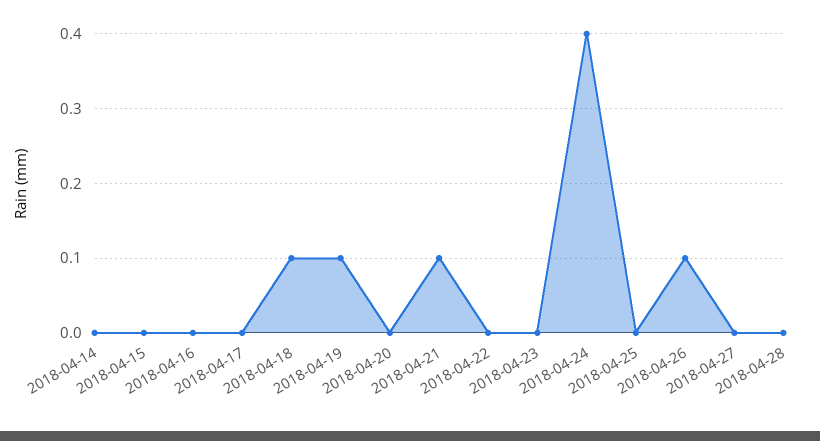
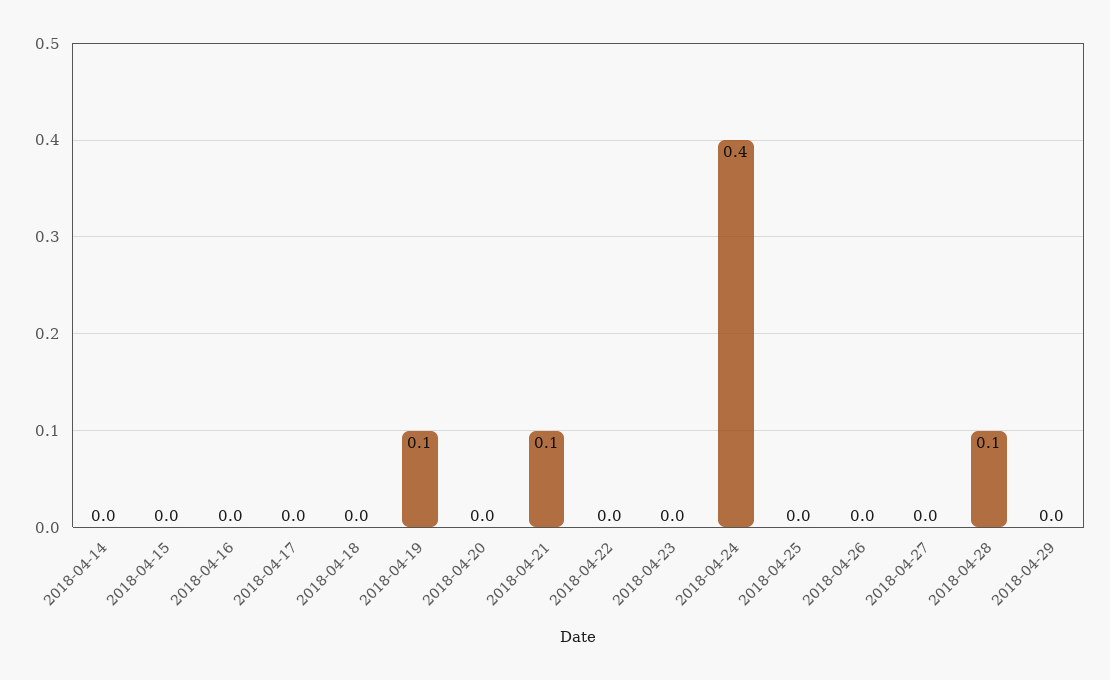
2018-04-18: 0.1 -> 0
2018-04-26: 0.1 -> 0
2018-04-28: 0 -> 0.1
2018-04-29: none -> 0

